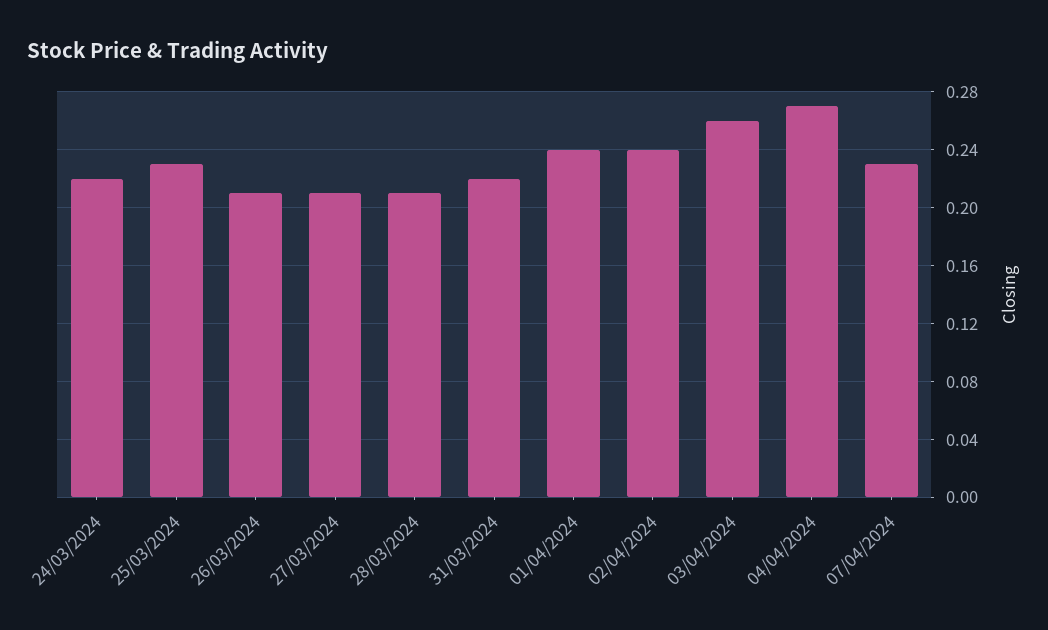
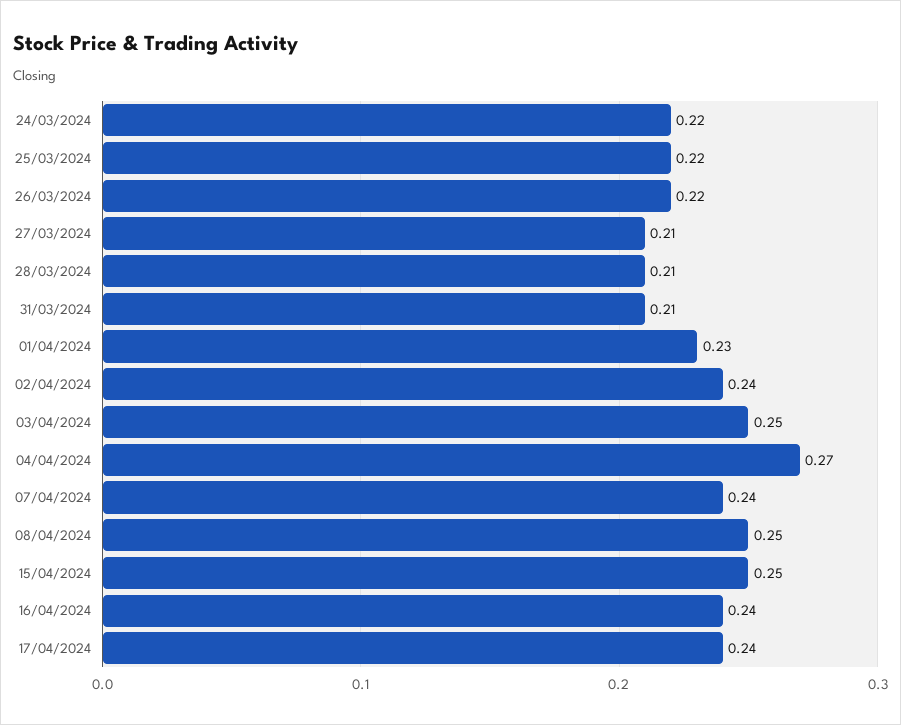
25/03/2024: 0.23 -> 0.22
26/03/2024: 0.21 -> 0.22
31/03/2024: 0.22 -> 0.21
01/04/2024: 0.24 -> 0.23
03/04/2024: 0.26 -> 0.25
07/04/2024: 0.23 -> 0.24
08/04/2024: none -> 0.25
15/04/2024: none -> 0.25
16/04/2024: none -> 0.24
17/04/2024: none -> 0.24

